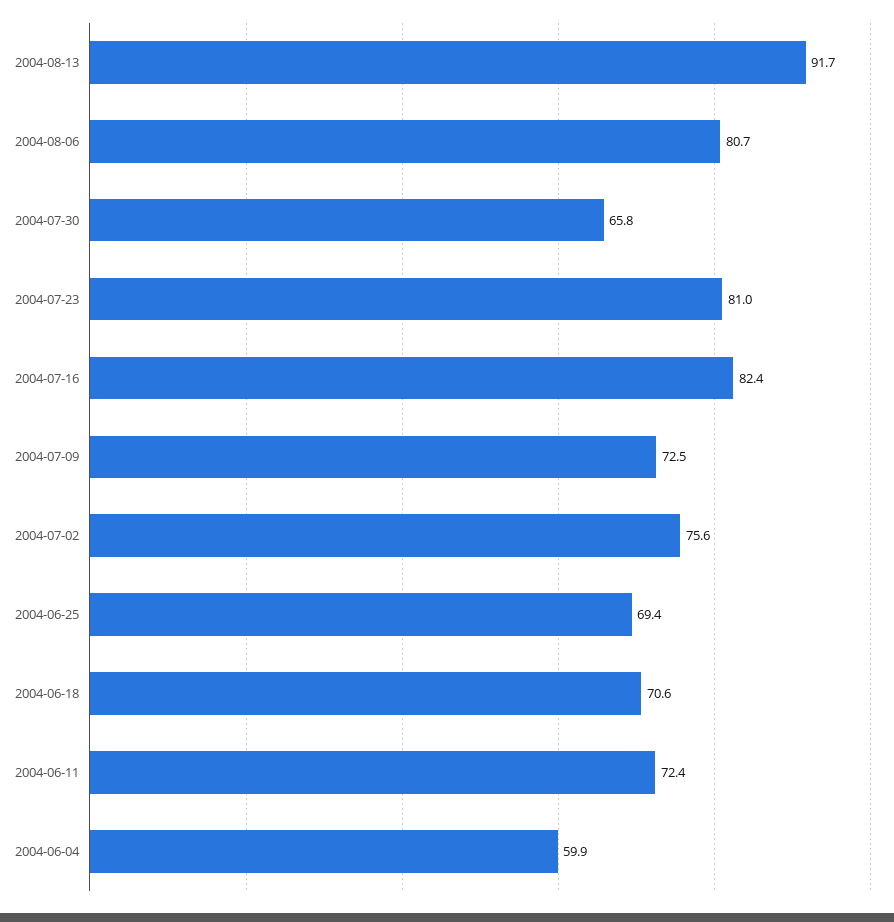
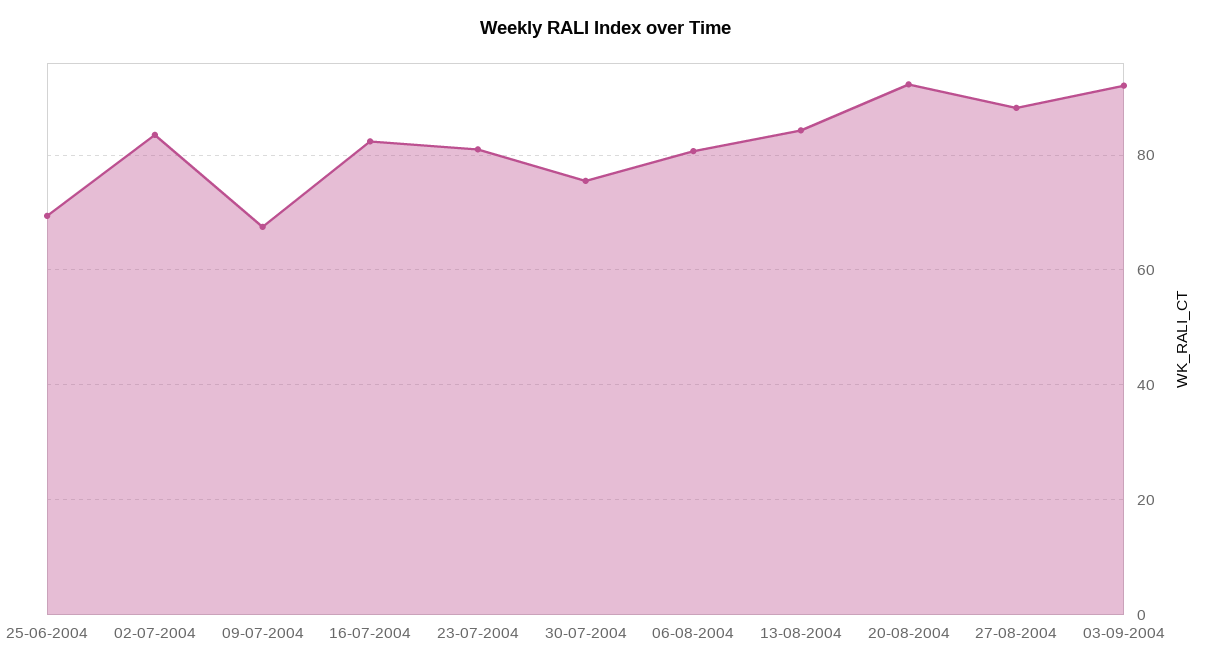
2004-08-13: 91.7 -> 84
2004-07-30: 65.8 -> 76
2004-07-09: 72.5 -> 68
2004-07-02: 75.6 -> 84
2004-06-18: 70.6 -> none
2004-06-11: 72.4 -> none
2004-06-04: 59.9 -> none
20-08-2004: none -> 92
27-08-2004: none -> 88
03-09-2004: none -> 92

